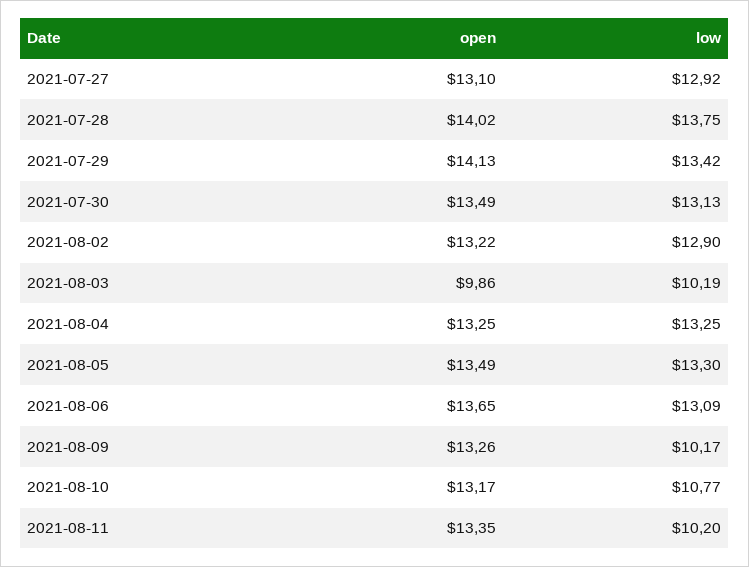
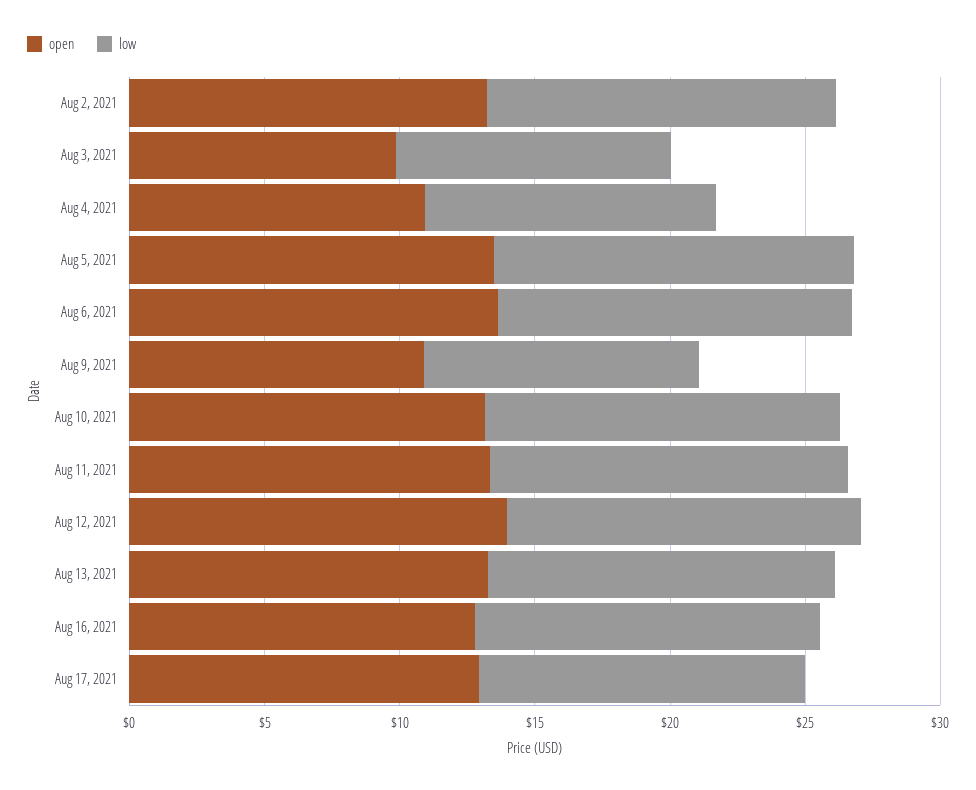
open, 2021-07-27: 13.1 -> none
low, 2021-07-27: 12.92 -> none
open, 2021-07-28: 14.02 -> none
low, 2021-07-28: 13.75 -> none
open, 2021-07-29: 14.13 -> none
low, 2021-07-29: 13.42 -> none
open, 2021-07-30: 13.49 -> none
low, 2021-07-30: 13.13 -> none
open, 2021-08-04: 13.25 -> 11
low, 2021-08-04: 13.25 -> 11
open, 2021-08-09: 13.26 -> 11
low, 2021-08-10: 10.77 -> 13
low, 2021-08-11: 10.2 -> 13
open, Aug 12, 2021: none -> 14
low, Aug 12, 2021: none -> 13
open, Aug 13, 2021: none -> 13
low, Aug 13, 2021: none -> 13
open, Aug 16, 2021: none -> 13
low, Aug 16, 2021: none -> 13
open, Aug 17, 2021: none -> 13
low, Aug 17, 2021: none -> 12

